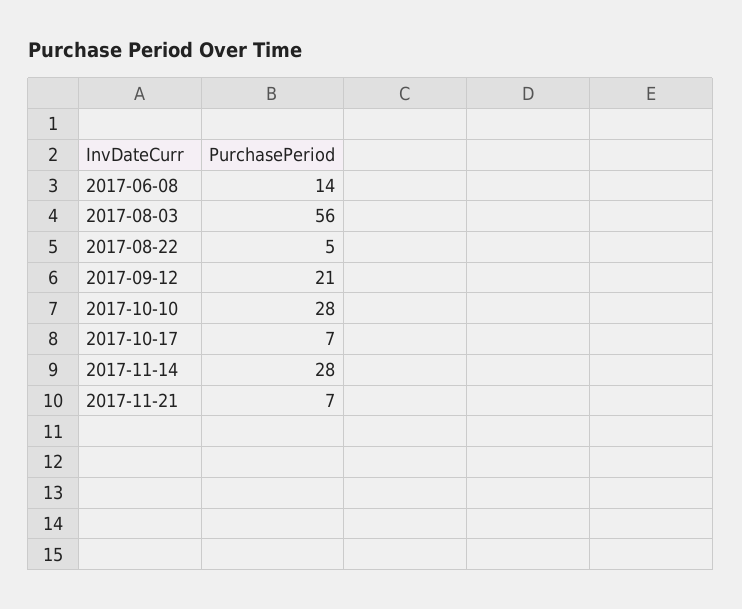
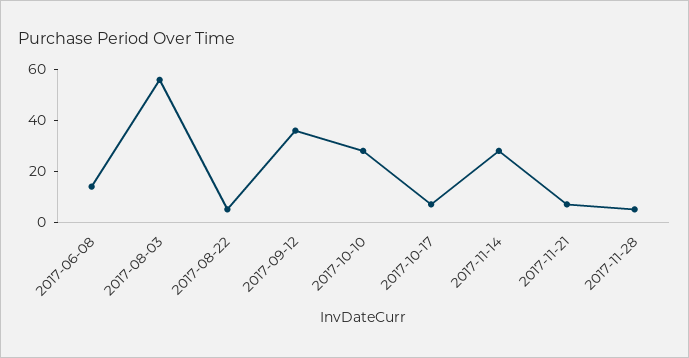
2017-09-12: 21 -> 35
2017-11-28: none -> 5

